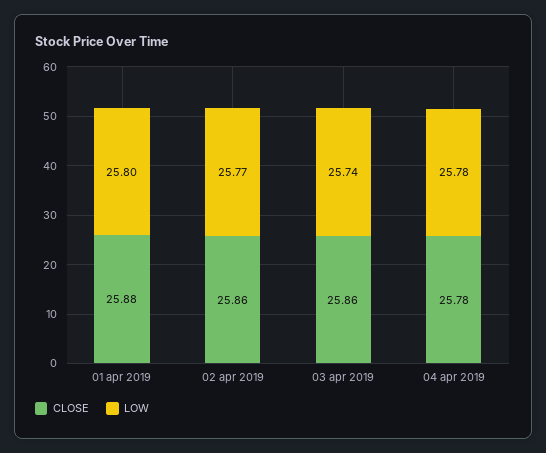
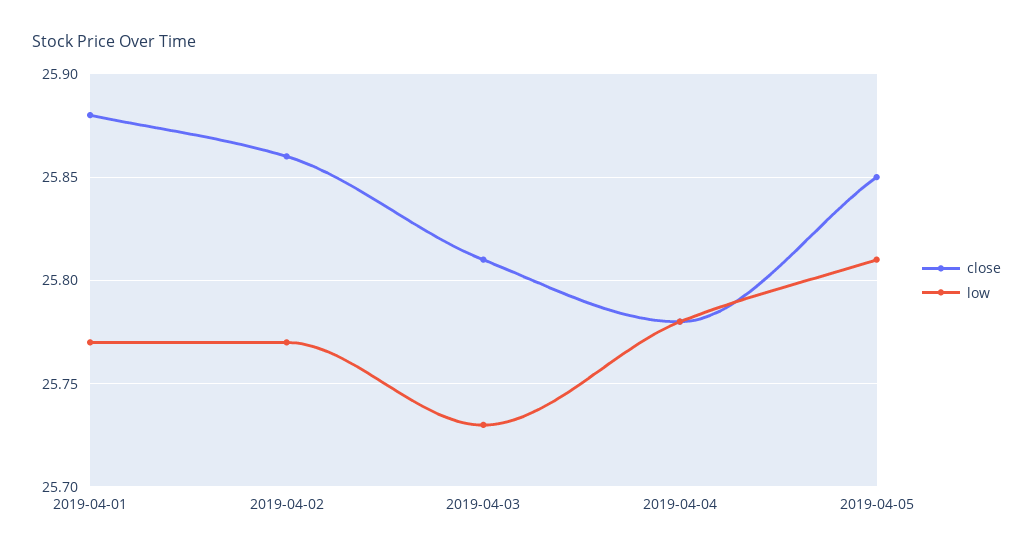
LOW, 01 apr 2019: 25.8 -> 25.77
CLOSE, 03 apr 2019: 25.86 -> 25.81
LOW, 03 apr 2019: 25.74 -> 25.73
CLOSE, 2019-04-05: none -> 25.85
LOW, 2019-04-05: none -> 25.81

